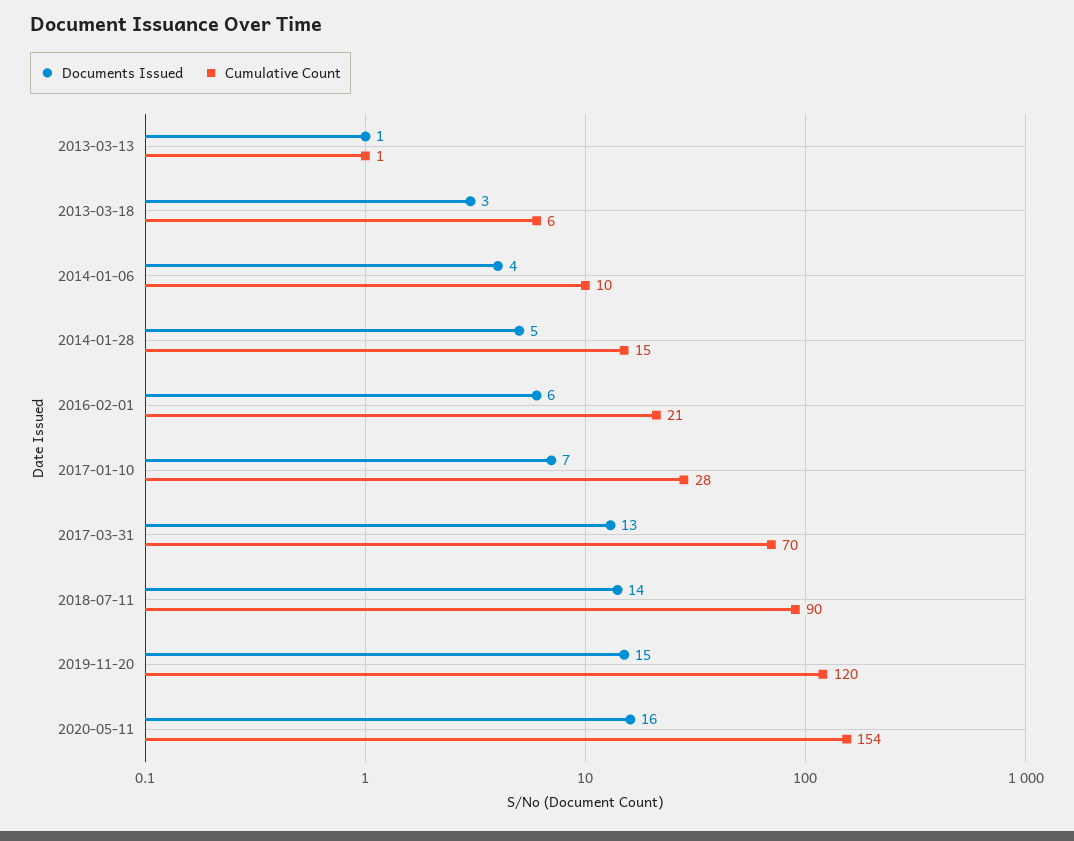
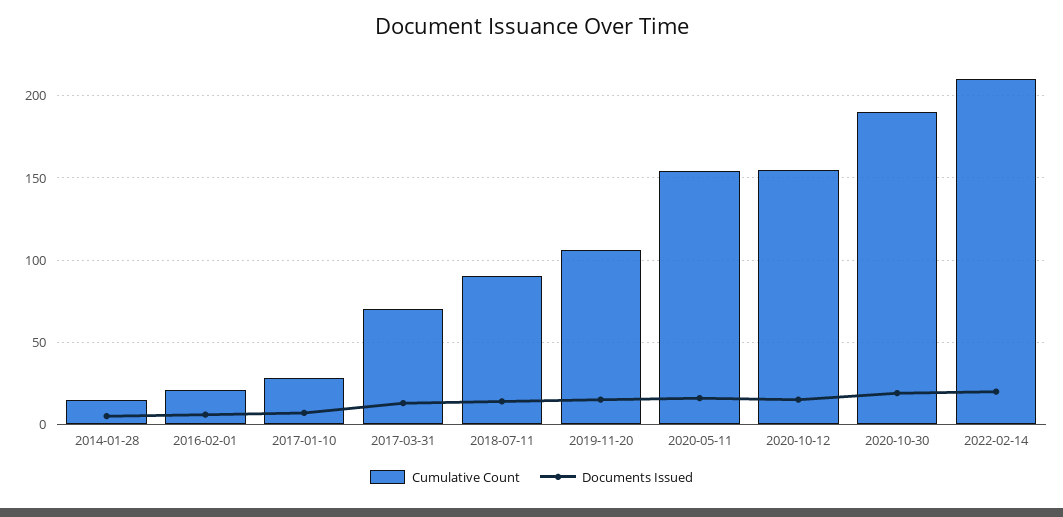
Documents Issued, 2013-03-13: 1 -> none
Cumulative Count, 2013-03-13: 1 -> none
Documents Issued, 2013-03-18: 3 -> none
Cumulative Count, 2013-03-18: 6 -> none
Documents Issued, 2014-01-06: 4 -> none
Cumulative Count, 2014-01-06: 10 -> none
Cumulative Count, 2019-11-20: 120 -> 105
Cumulative Count, 2020-10-12: none -> 155
Documents Issued, 2020-10-12: none -> 15
Cumulative Count, 2020-10-30: none -> 190
Documents Issued, 2020-10-30: none -> 20
Cumulative Count, 2022-02-14: none -> 210
Documents Issued, 2022-02-14: none -> 20

